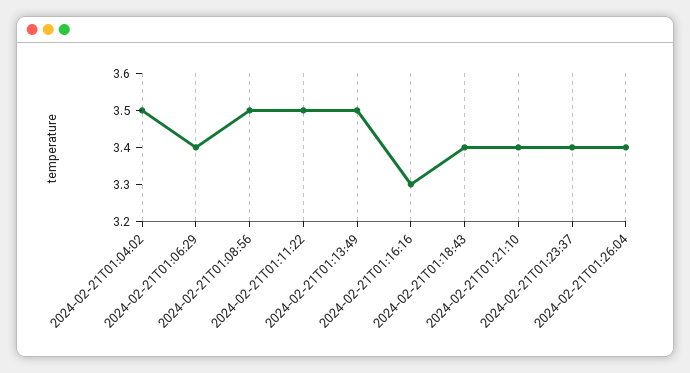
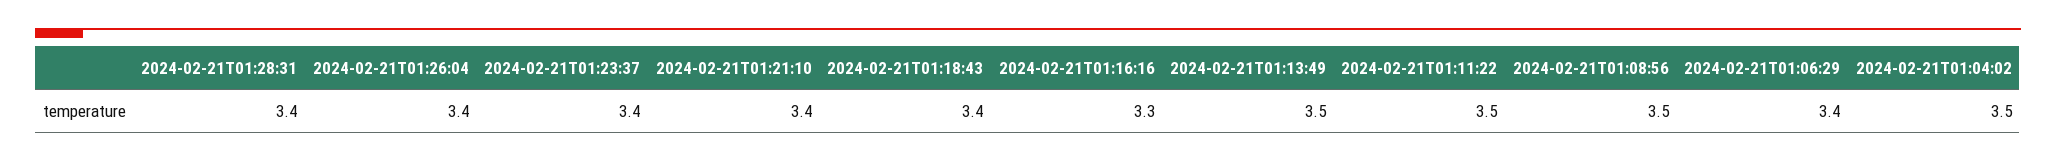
2024-02-21T01:28:31: none -> 3.4

